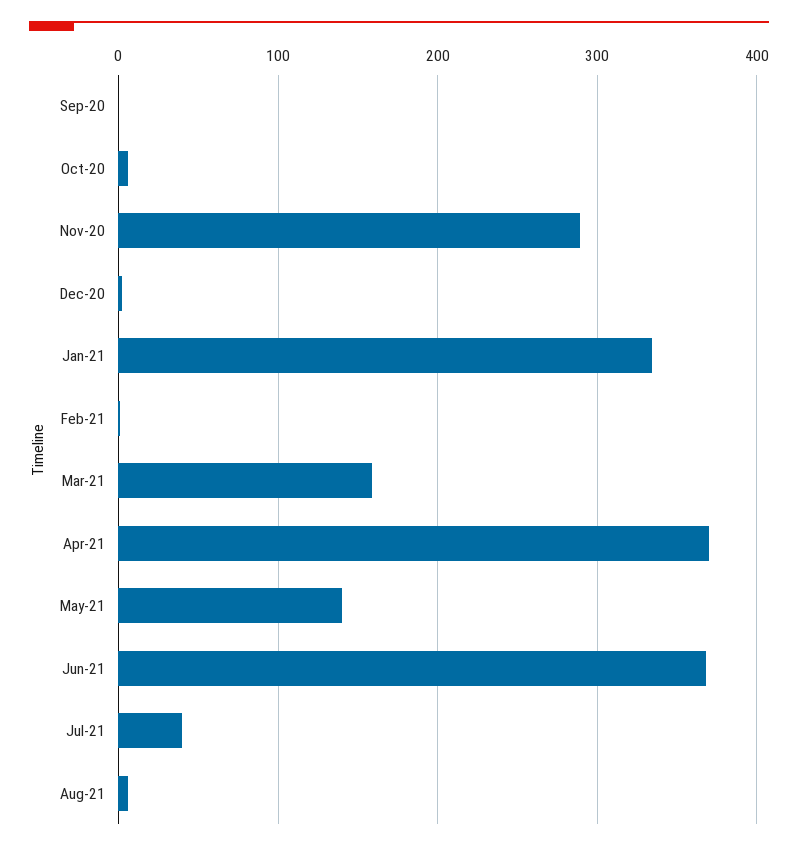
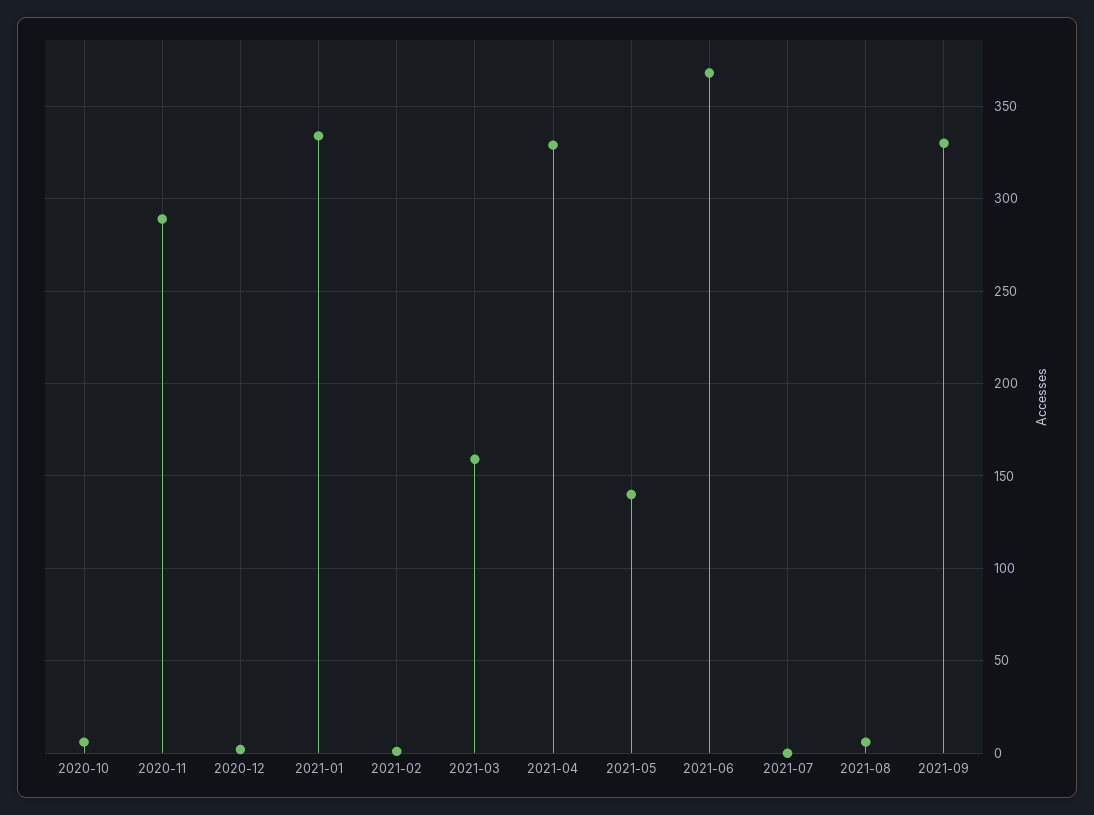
Sep-20: 0 -> none
Apr-21: 370 -> 330
Jul-21: 40 -> 0
2021-09: none -> 330

